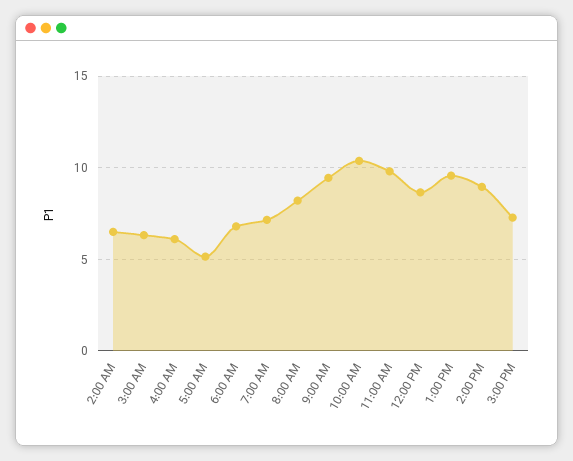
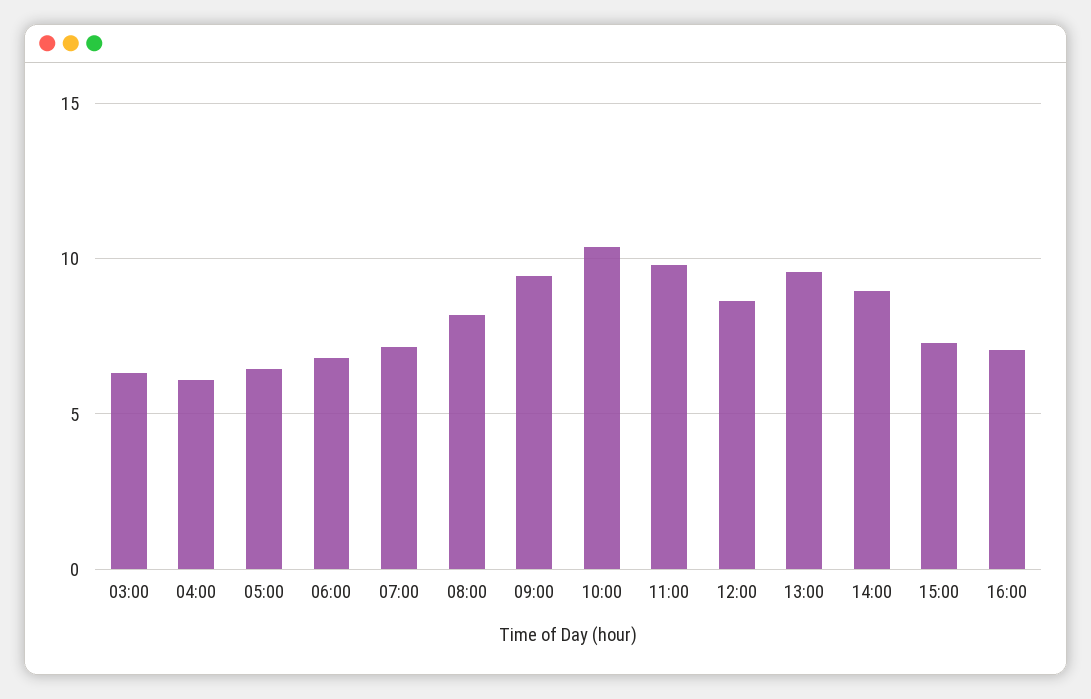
2:00 AM: 6.5 -> none
5:00 AM: 5 -> 6.5
16:00: none -> 7

